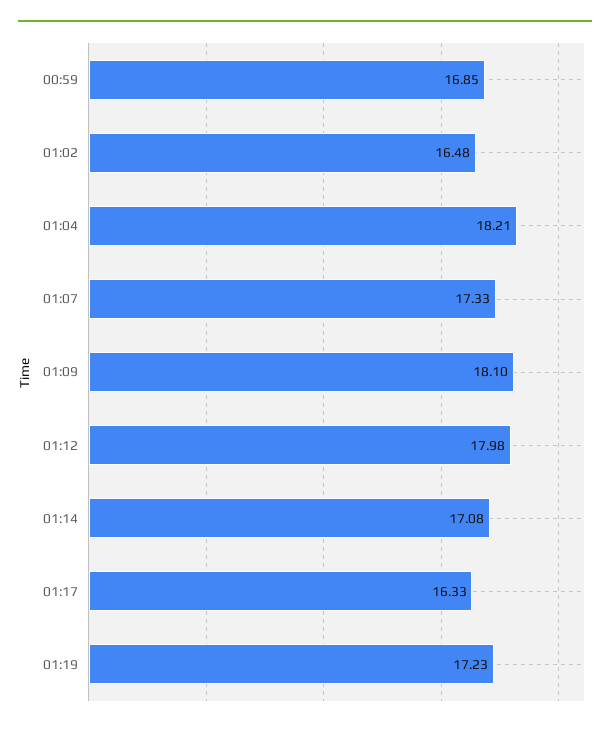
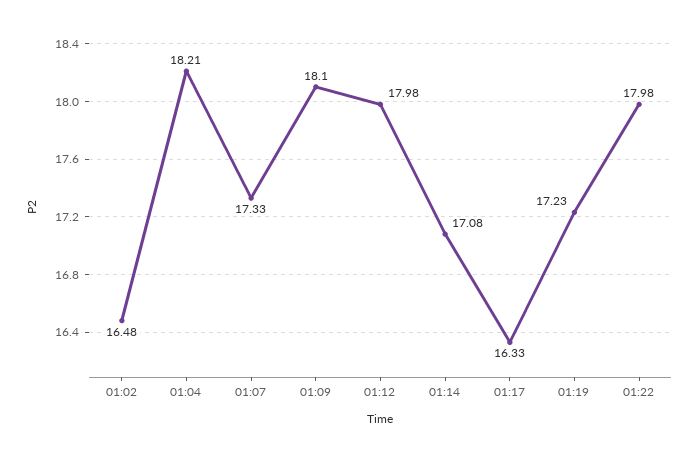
00:59: 16.85 -> none
01:22: none -> 17.98

